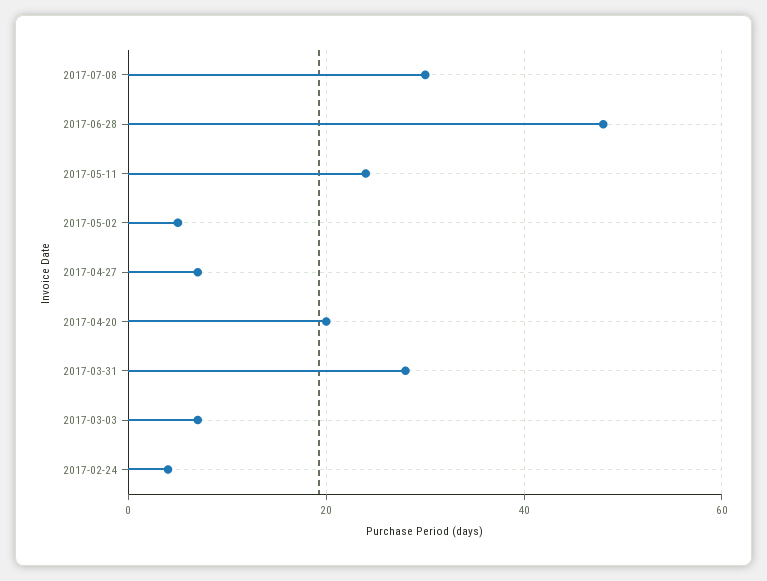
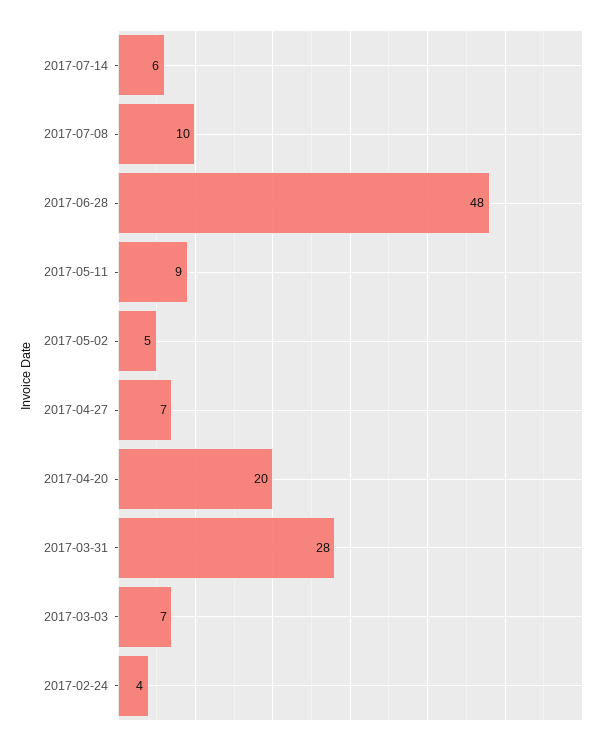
2017-07-08: 30 -> 10
2017-05-11: 25 -> 9
2017-07-14: none -> 6

